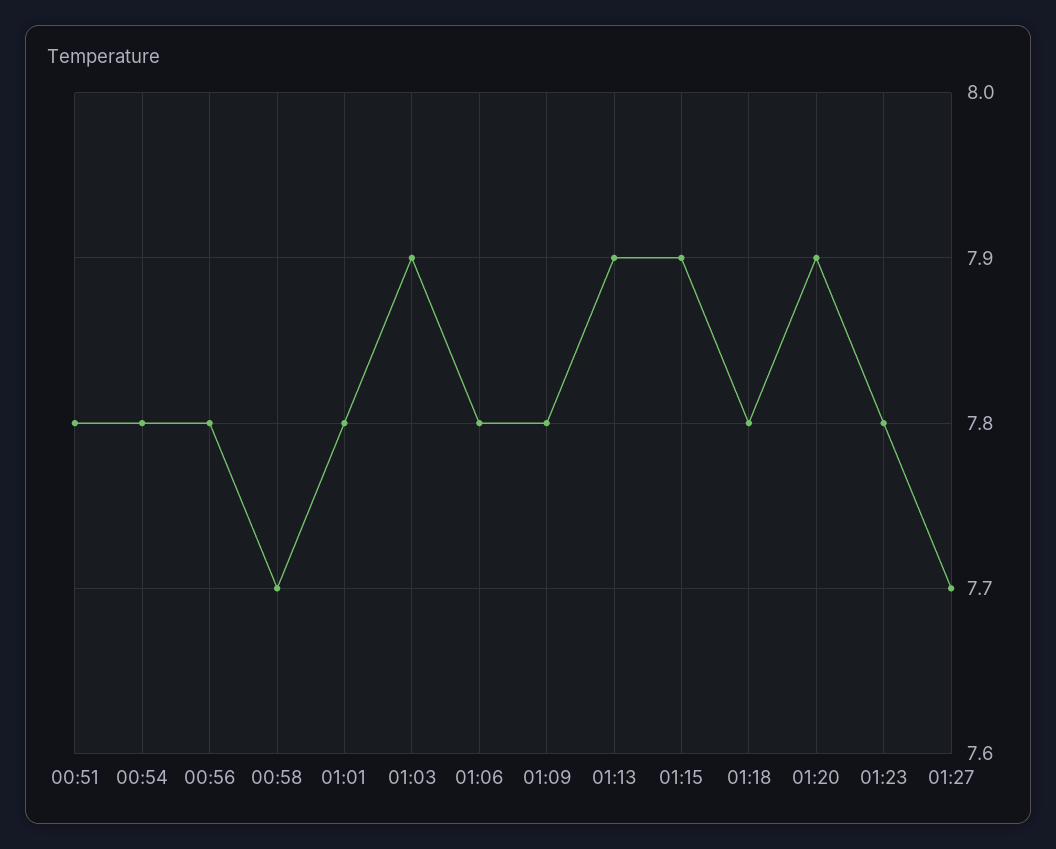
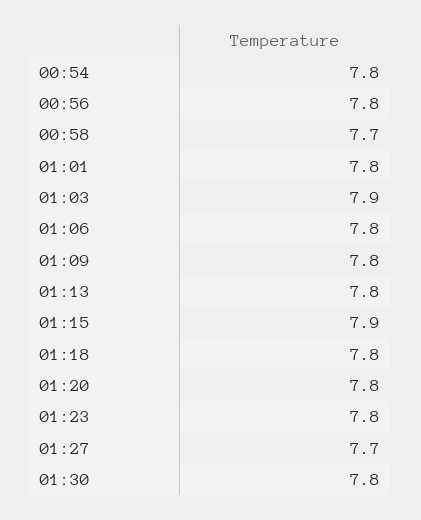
00:51: 7.8 -> none
01:13: 7.9 -> 7.8
01:20: 7.9 -> 7.8
01:30: none -> 7.8

